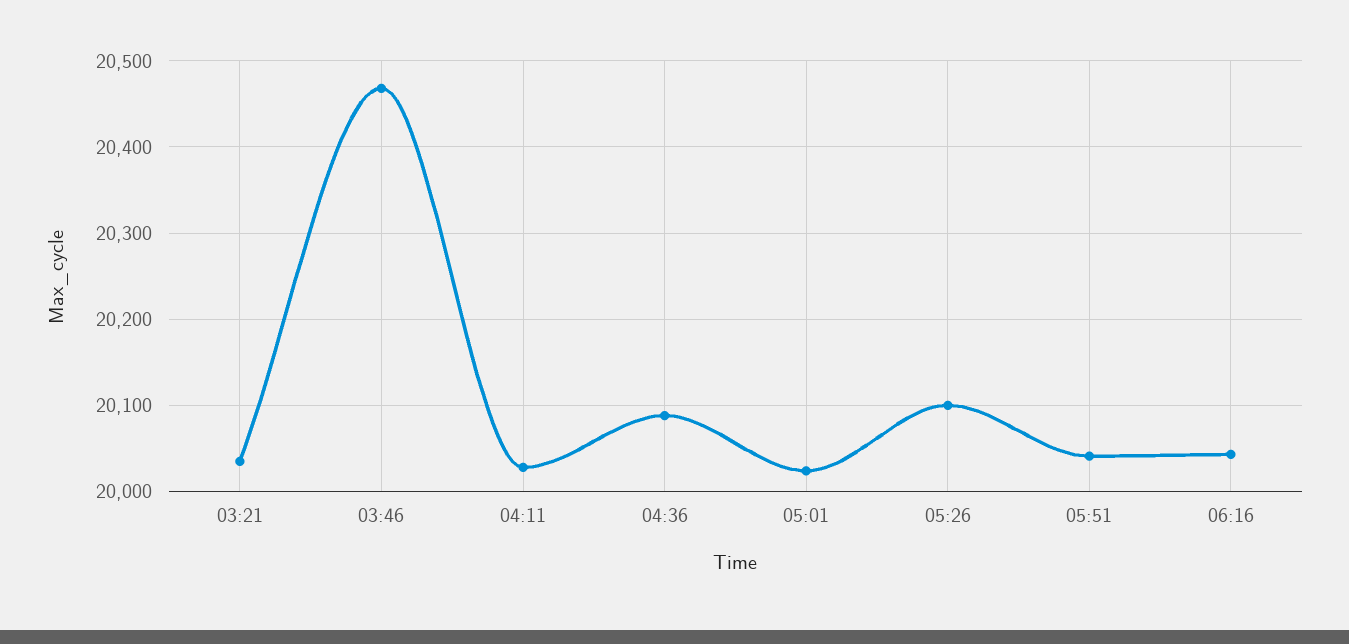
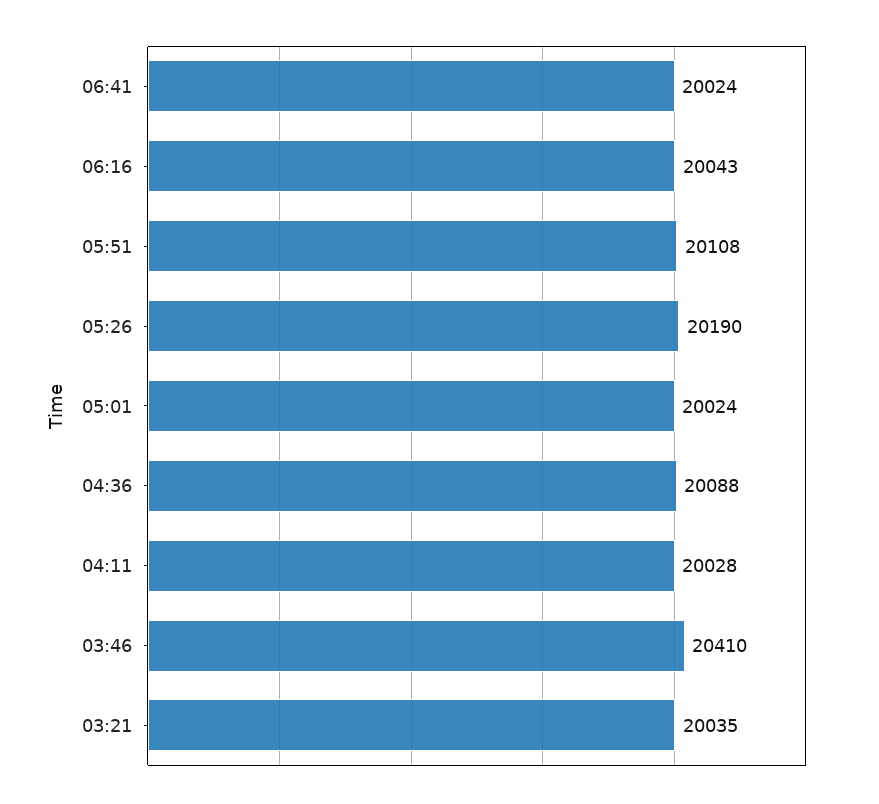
03:46: 20470 -> 20410
05:26: 20100 -> 20190
05:51: 20040 -> 20108
06:41: none -> 20024

